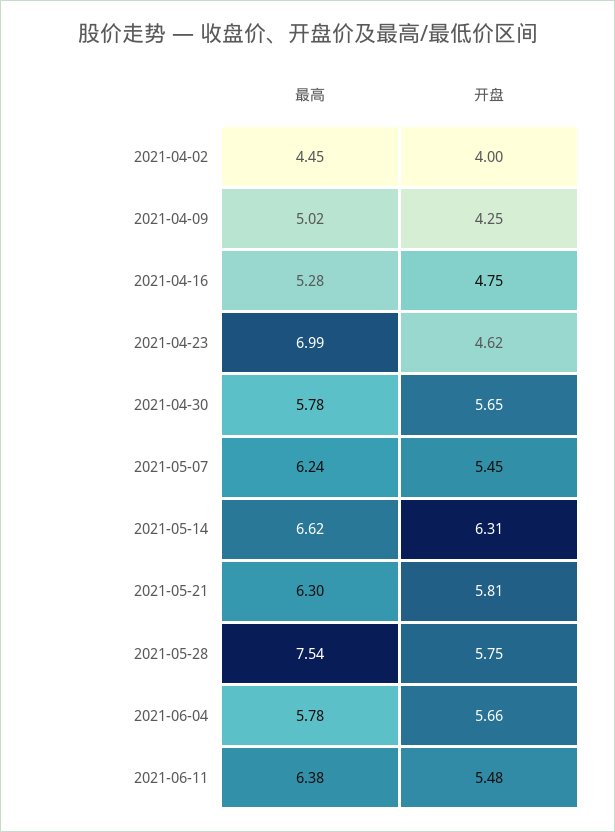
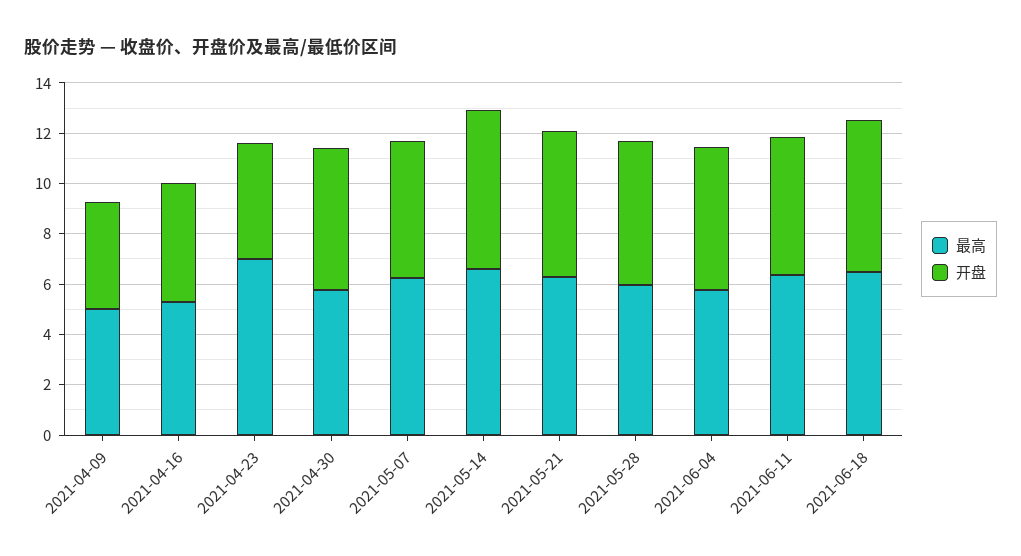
最高, 2021-04-02: 4.45 -> none
开盘, 2021-04-02: 4 -> none
最高, 2021-05-28: 7.54 -> 6
最高, 2021-06-18: none -> 6.5
开盘, 2021-06-18: none -> 6

